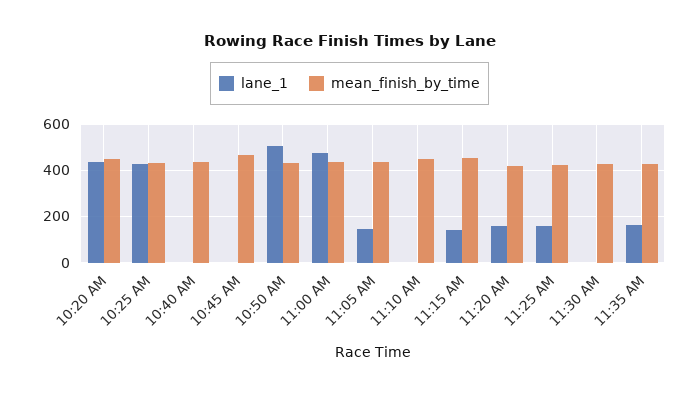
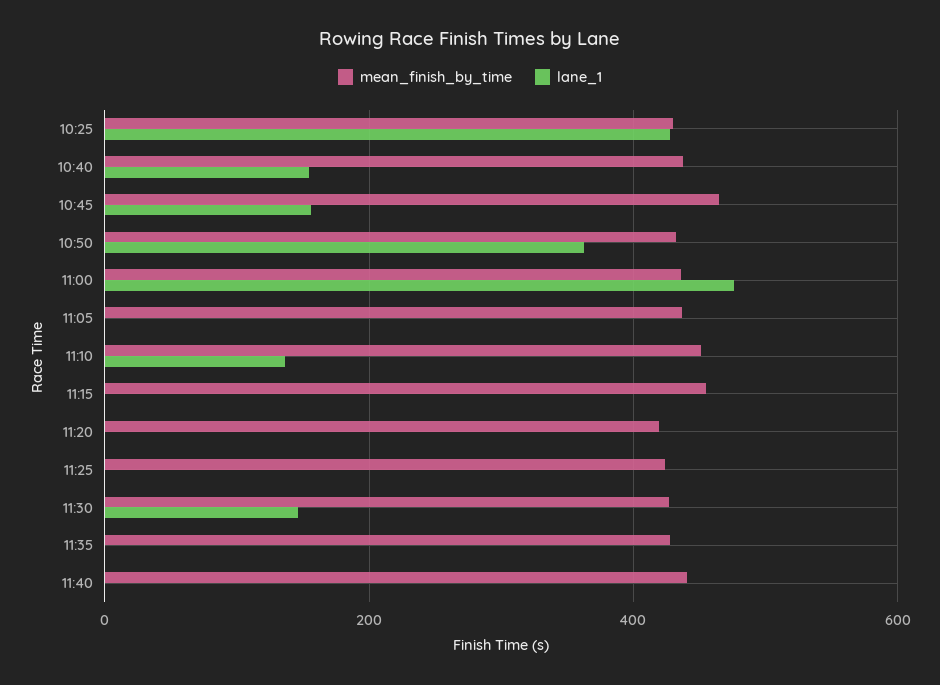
lane_1, 10:20 AM: 450 -> none
mean_finish_by_time, 10:20 AM: 450 -> none
lane_1, 10:40 AM: 0 -> 160
lane_1, 10:45 AM: 0 -> 160
lane_1, 10:50 AM: 500 -> 360
lane_1, 11:05 AM: 150 -> 0
lane_1, 11:10 AM: 0 -> 140
lane_1, 11:15 AM: 150 -> 0
lane_1, 11:20 AM: 150 -> 0
lane_1, 11:25 AM: 150 -> 0
lane_1, 11:30 AM: 0 -> 140
lane_1, 11:35 AM: 150 -> 0
mean_finish_by_time, 11:40: none -> 440
lane_1, 11:40: none -> 0

